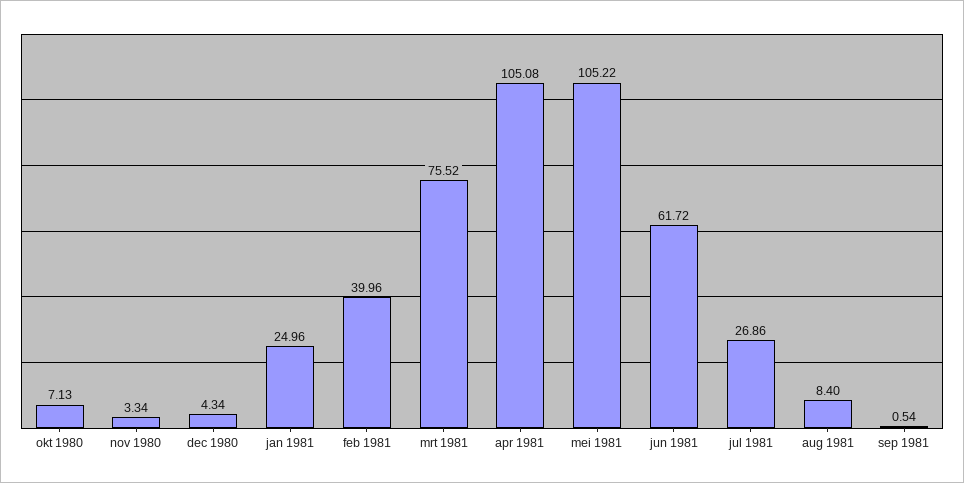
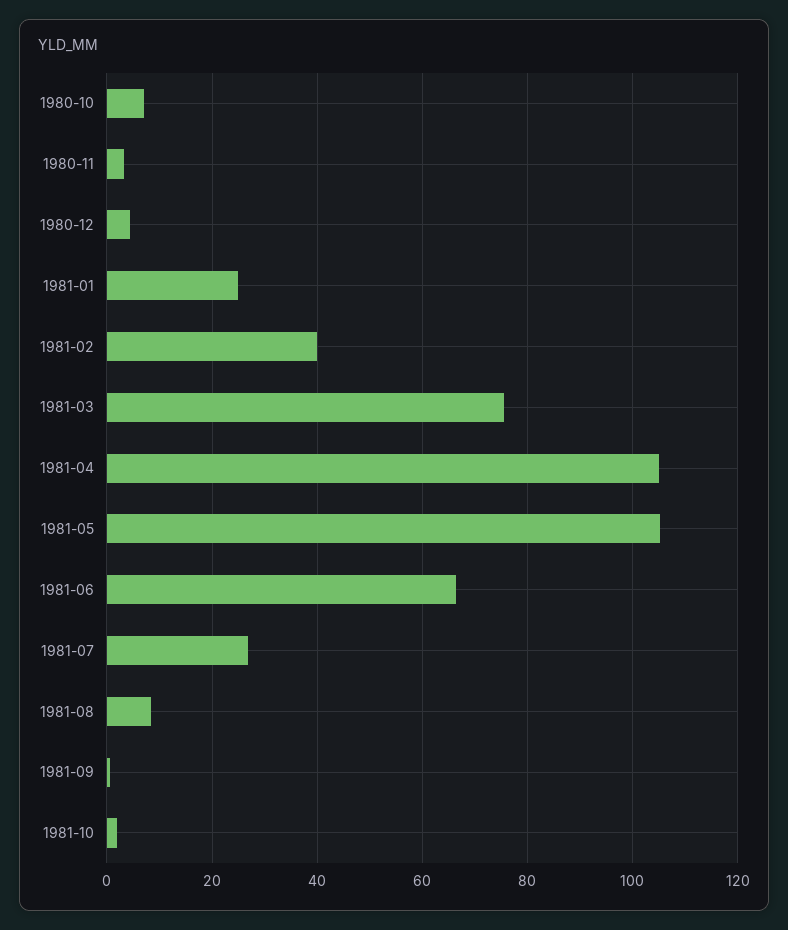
jun 1981: 61.72 -> 66
1981-10: none -> 2

